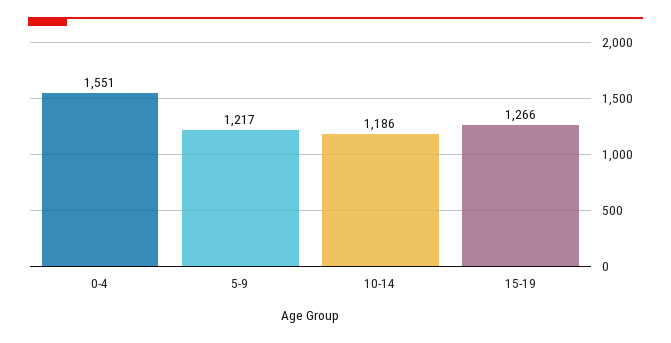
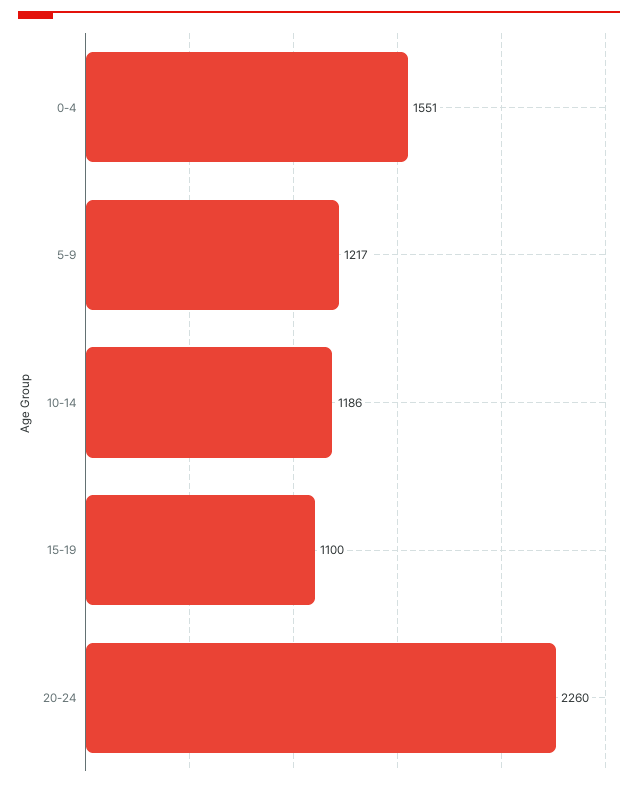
15-19: 1266 -> 1100
20-24: none -> 2260

